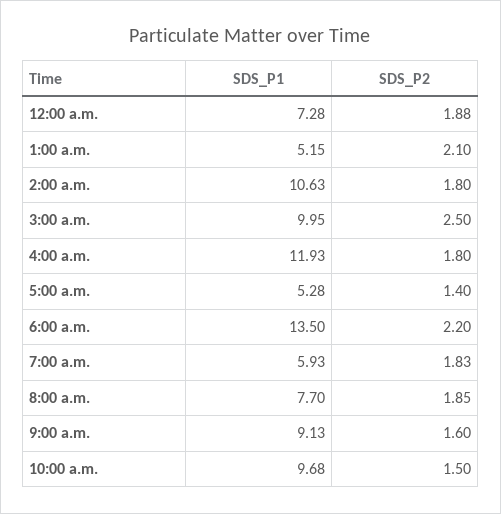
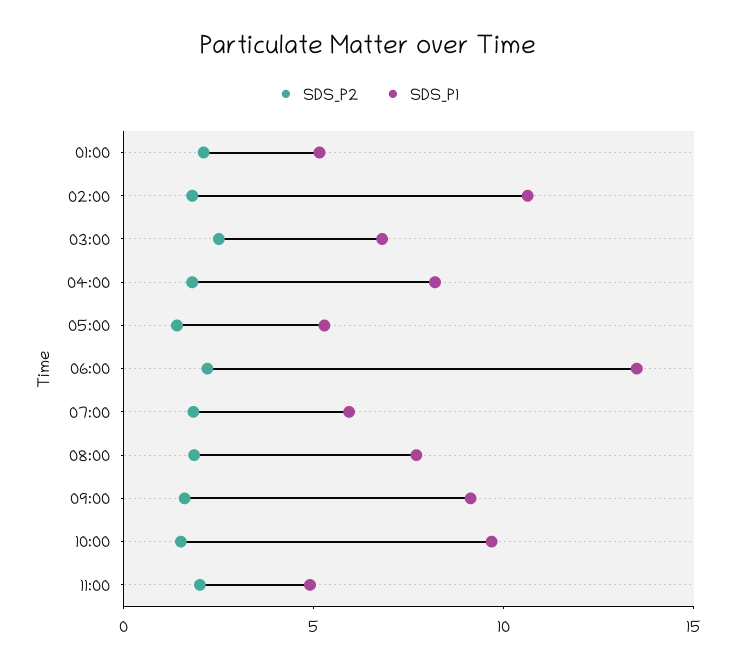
SDS_P1, 12:00 a.m.: 7.28 -> none
SDS_P2, 12:00 a.m.: 1.88 -> none
SDS_P1, 3:00 a.m.: 9.95 -> 7
SDS_P1, 4:00 a.m.: 11.93 -> 8
SDS_P2, 11:00: none -> 2
SDS_P1, 11:00: none -> 5

